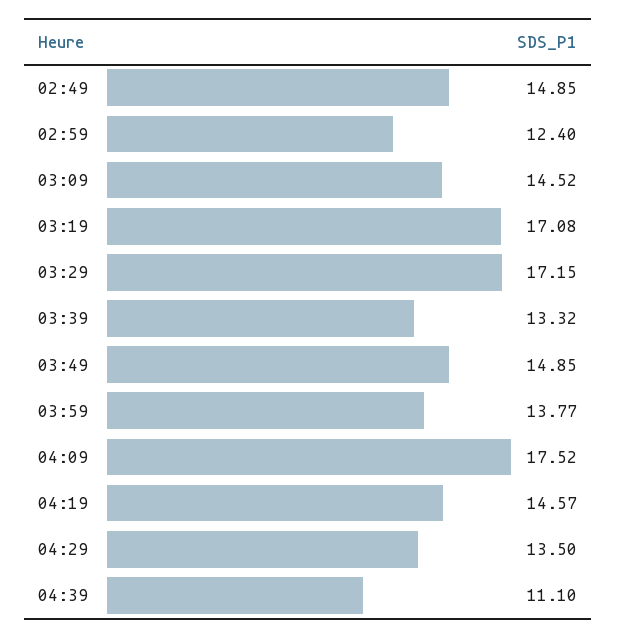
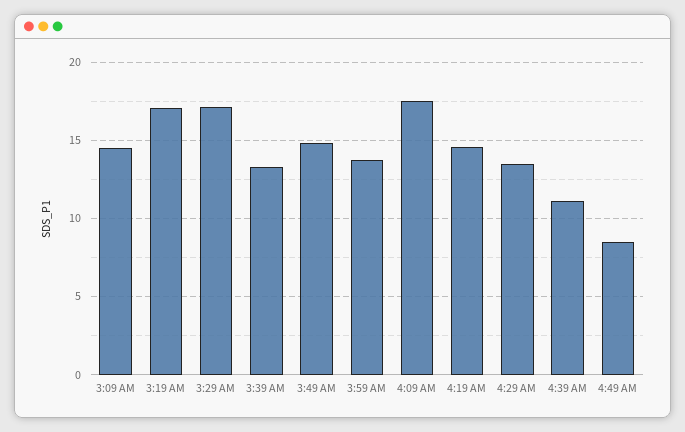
02:49: 14.85 -> none
02:59: 12.4 -> none
4:49 AM: none -> 8.5

